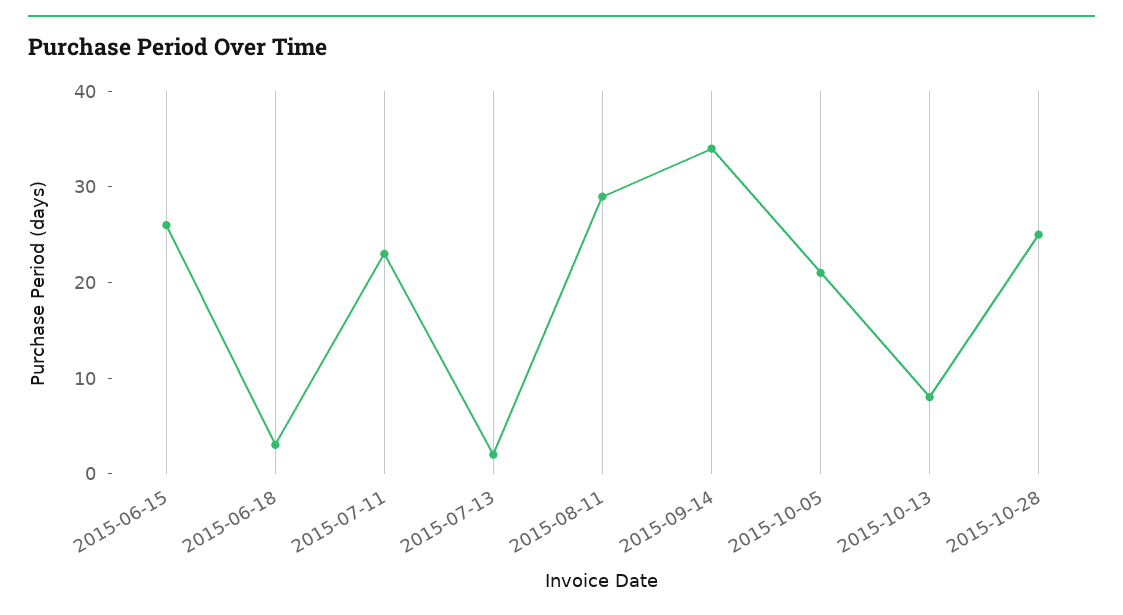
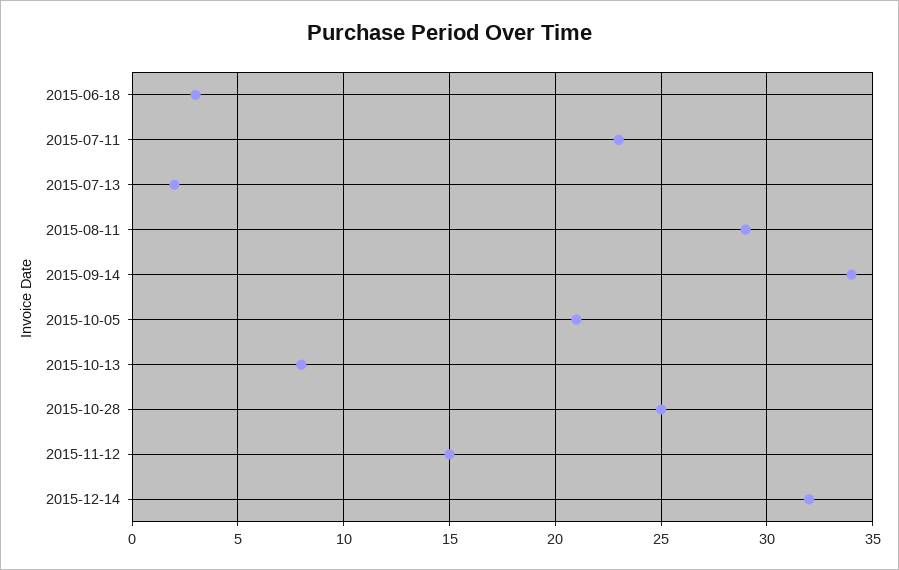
2015-06-15: 26 -> none
2015-11-12: none -> 15
2015-12-14: none -> 32

